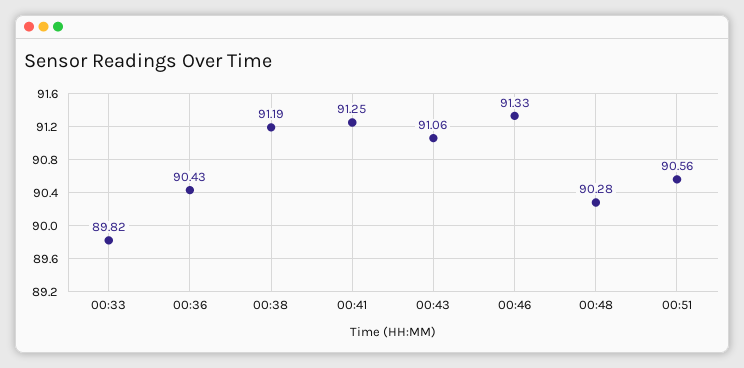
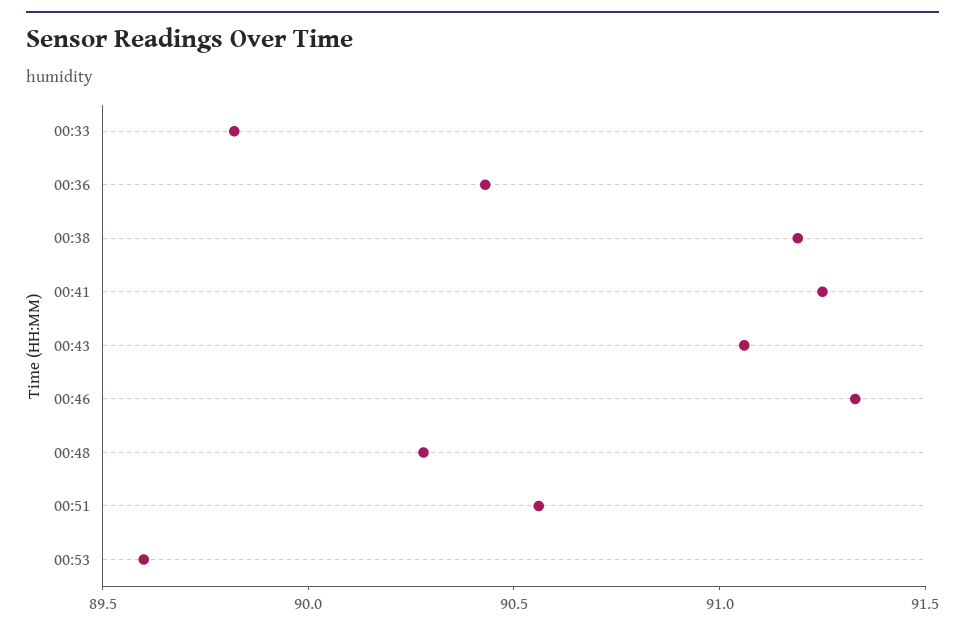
00:53: none -> 89.6

